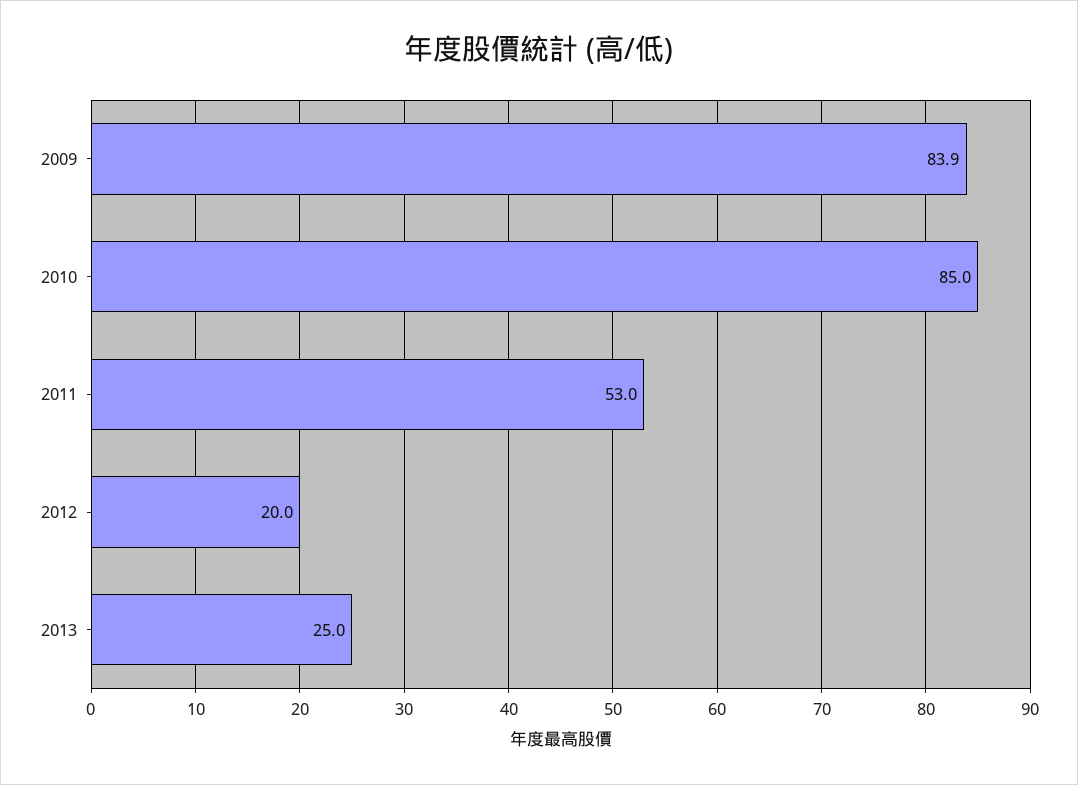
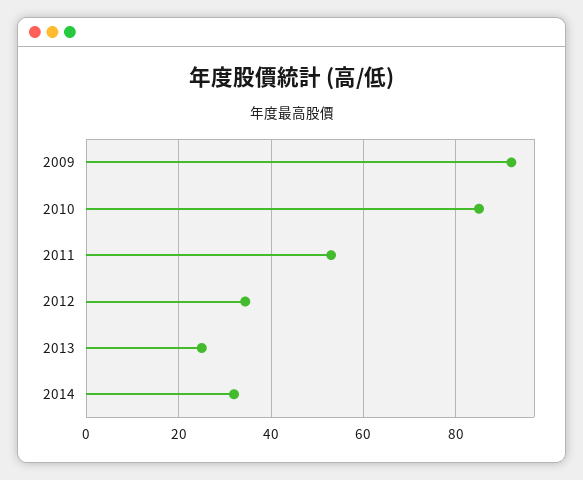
2009: 83.9 -> 92
2012: 20 -> 34
2014: none -> 32

